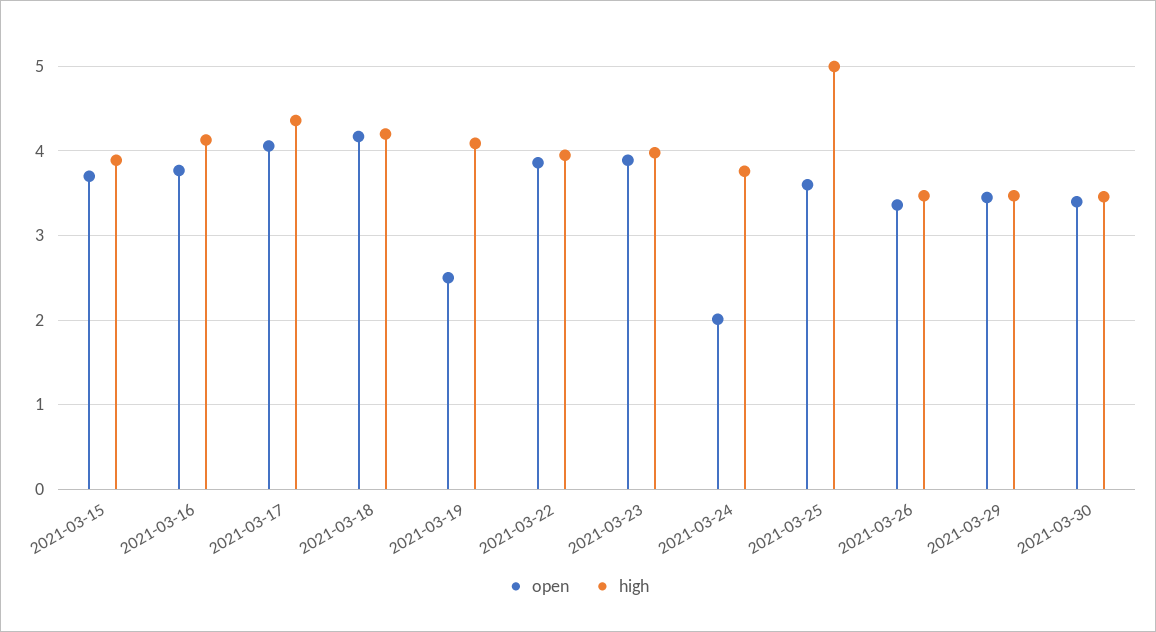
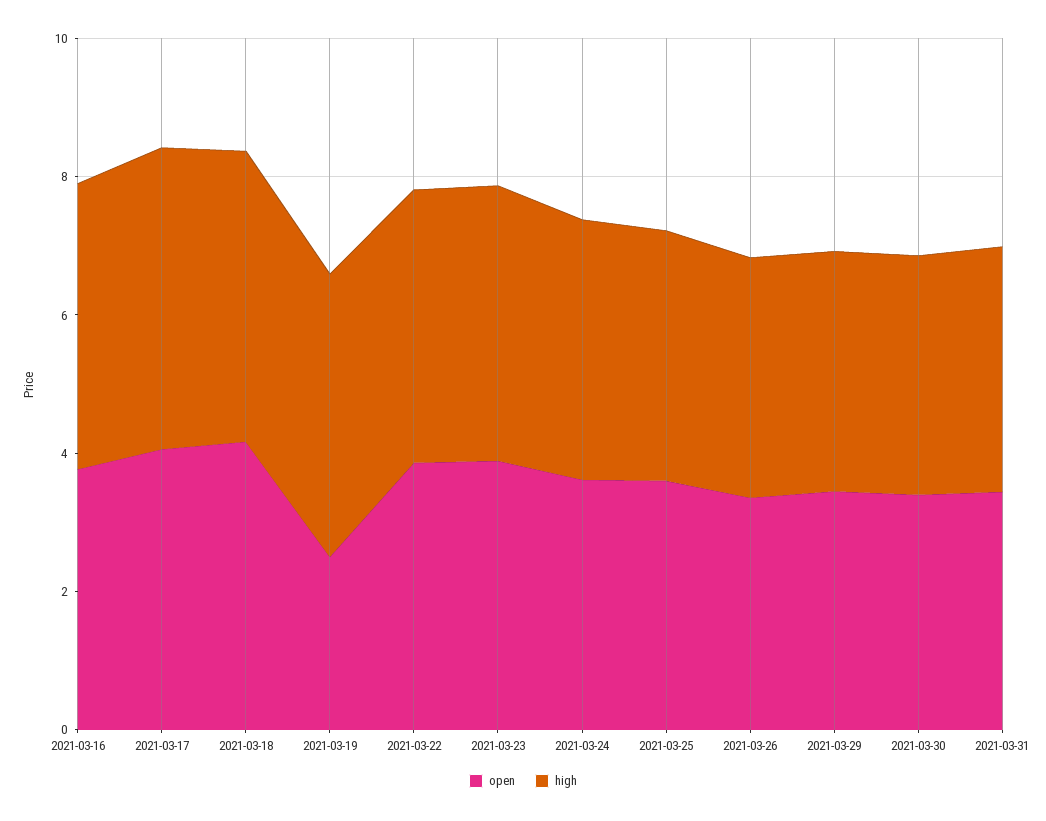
open, 2021-03-15: 3.7 -> none
high, 2021-03-15: 3.9 -> none
open, 2021-03-24: 2 -> 3.5
high, 2021-03-25: 5 -> 3.5
open, 2021-03-31: none -> 3.5
high, 2021-03-31: none -> 3.5

